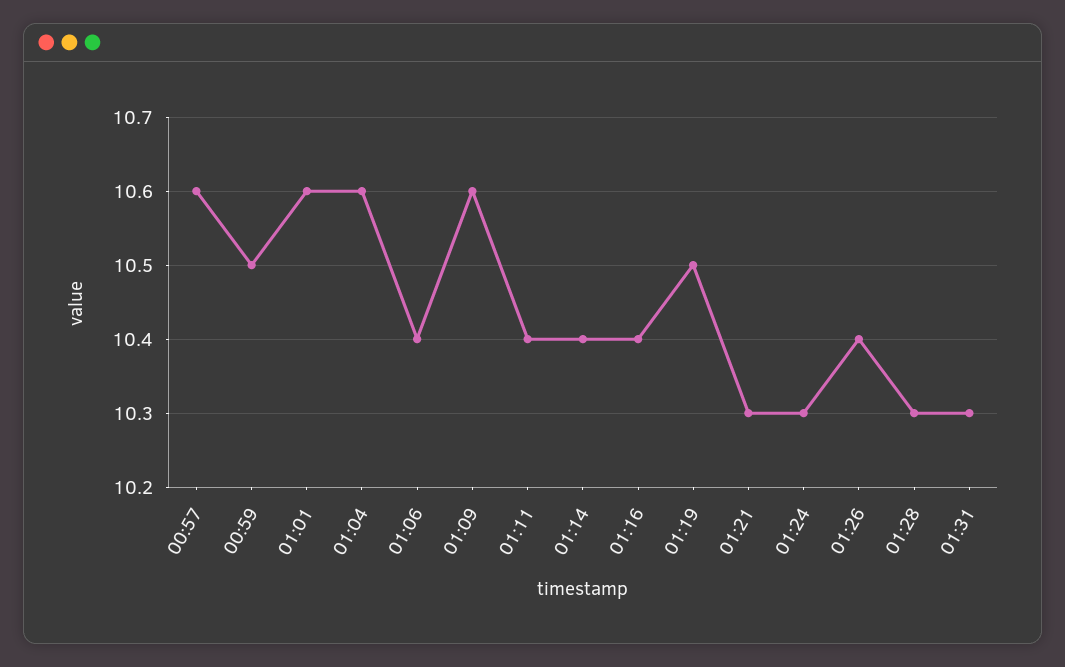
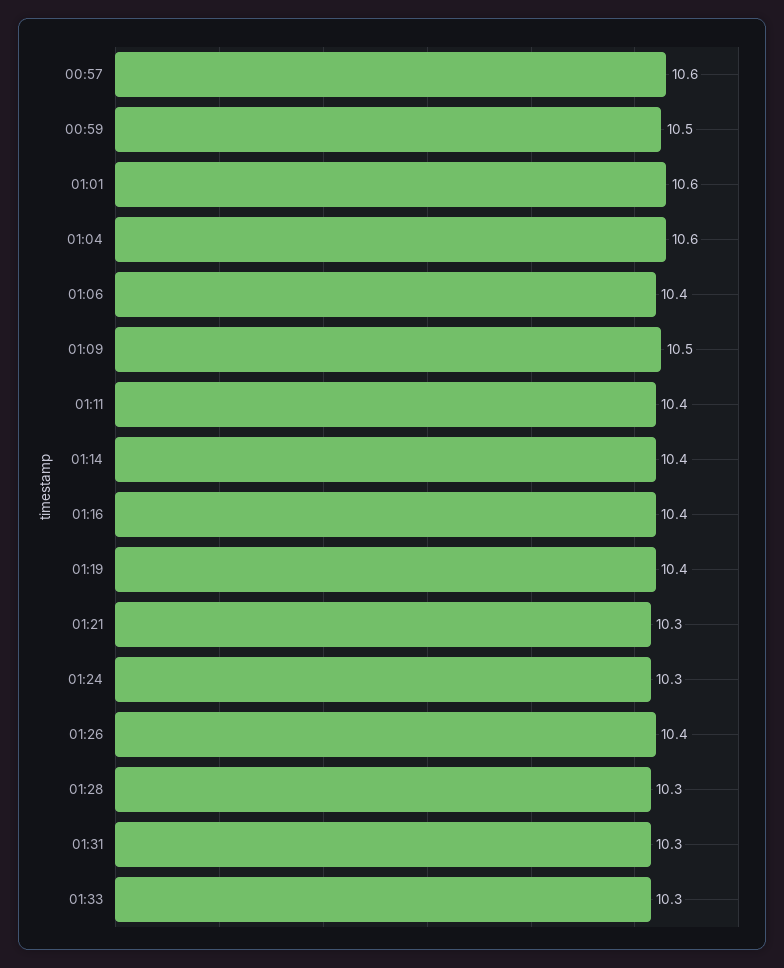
01:09: 10.6 -> 10.5
01:19: 10.5 -> 10.4
01:33: none -> 10.3

